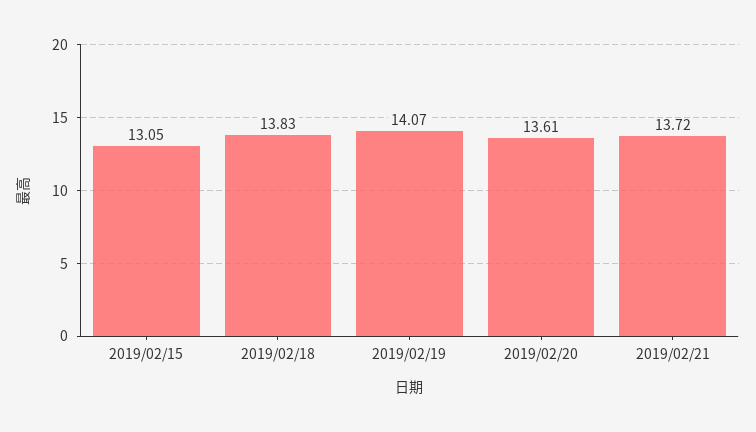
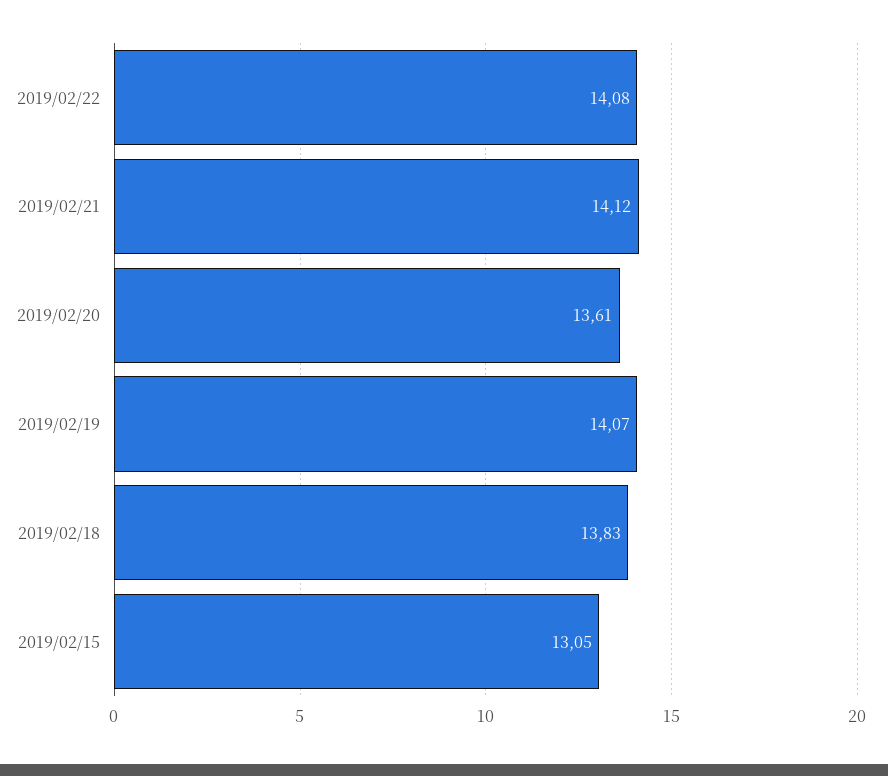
2019/02/21: 13.72 -> 14.12
2019/02/22: none -> 14.08

